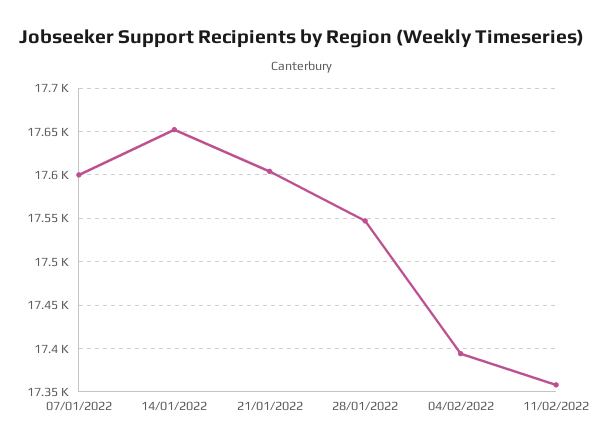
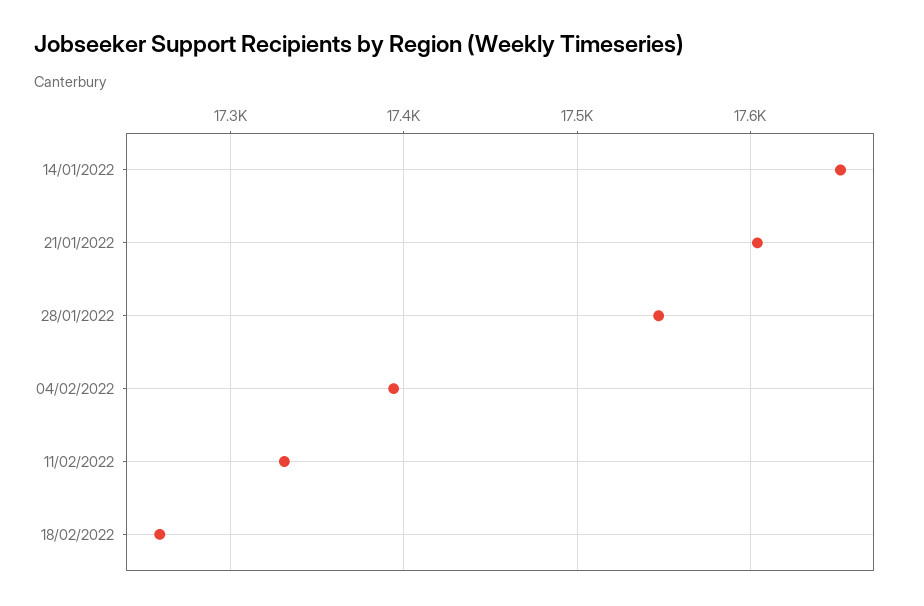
07/01/2022: 17600 -> none
11/02/2022: 17360 -> 17330
18/02/2022: none -> 17260

